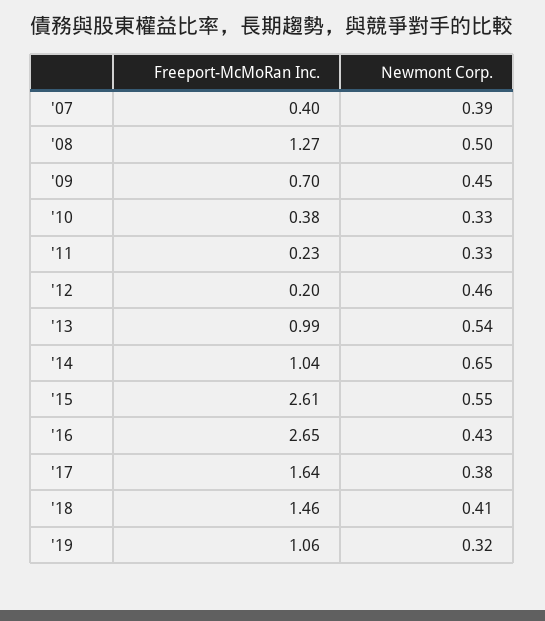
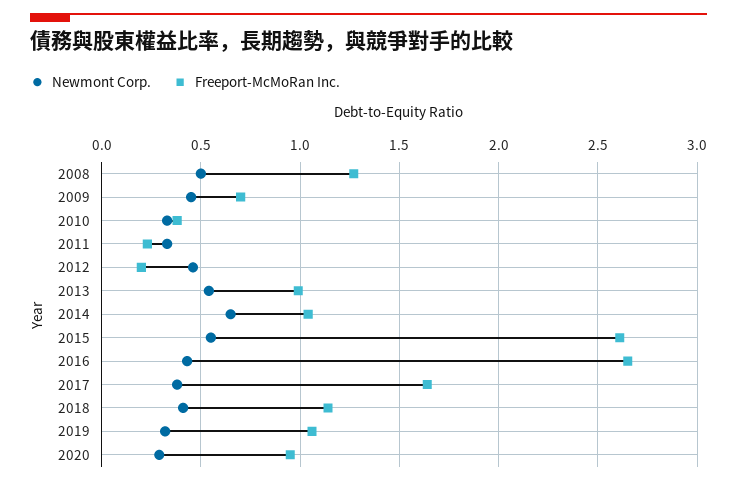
Freeport-McMoRan Inc., '07: 0.4 -> none
Newmont Corp., '07: 0.39 -> none
Freeport-McMoRan Inc., '18: 1.46 -> 1.15
Newmont Corp., 2020: none -> 0.3
Freeport-McMoRan Inc., 2020: none -> 0.95

